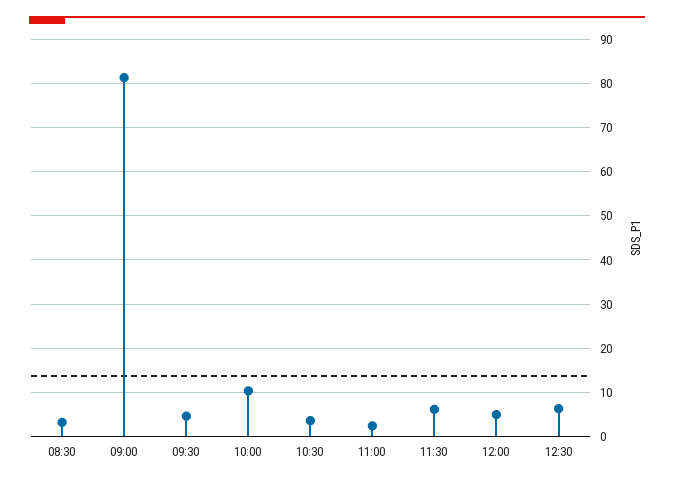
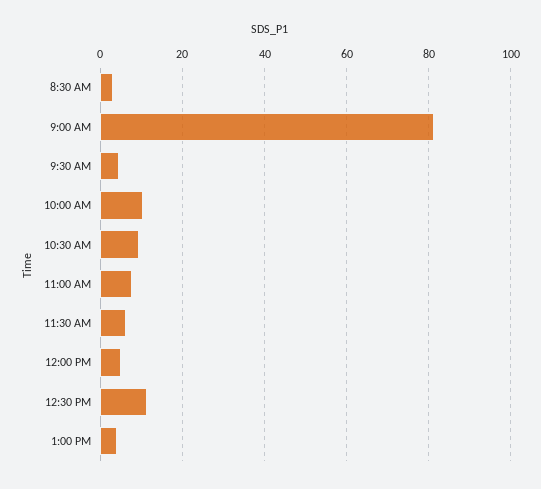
10:30: 4 -> 10
11:00: 2 -> 8
12:30: 6 -> 12
1:00 PM: none -> 4

